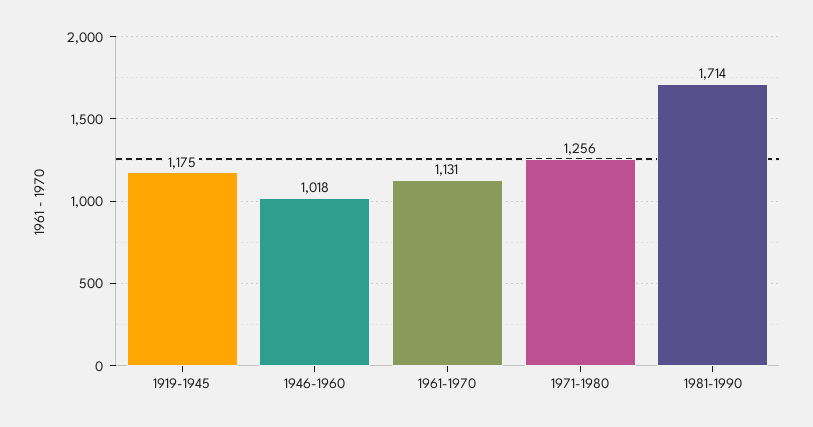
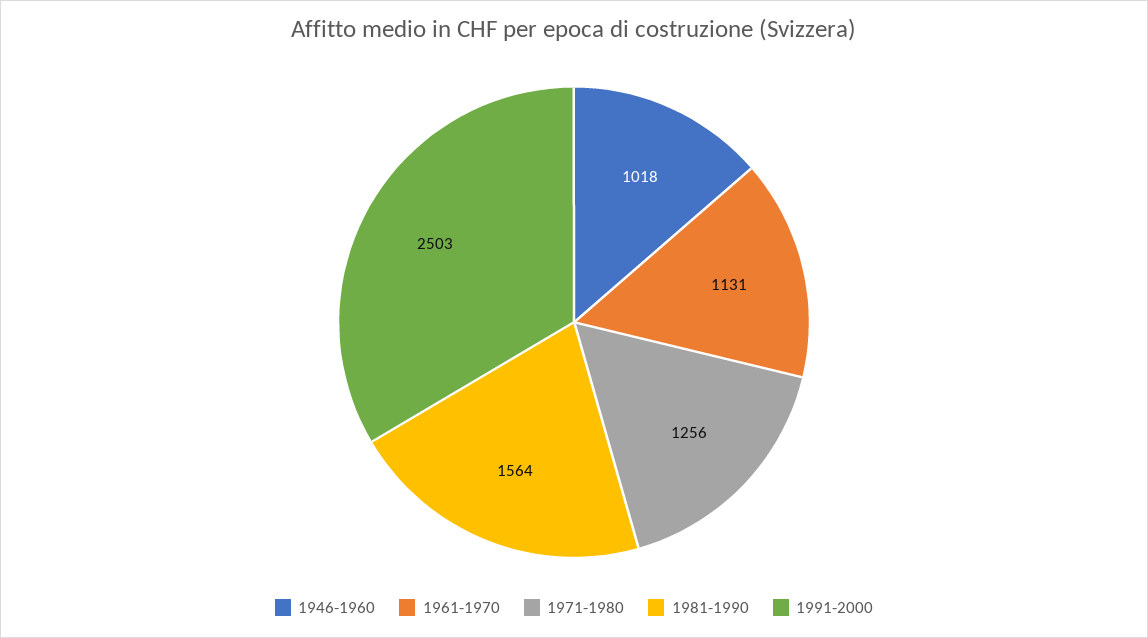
1919-1945: 1175 -> none
1981-1990: 1714 -> 1564
1991-2000: none -> 2503

